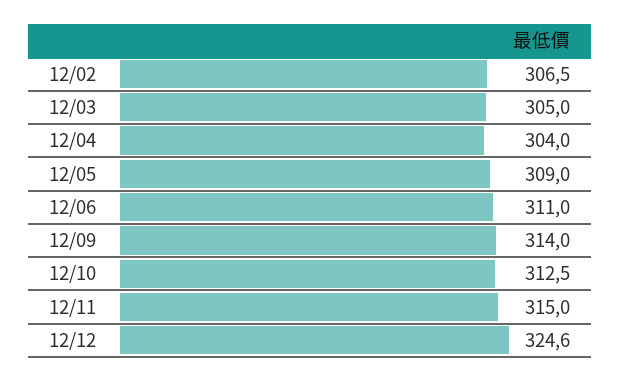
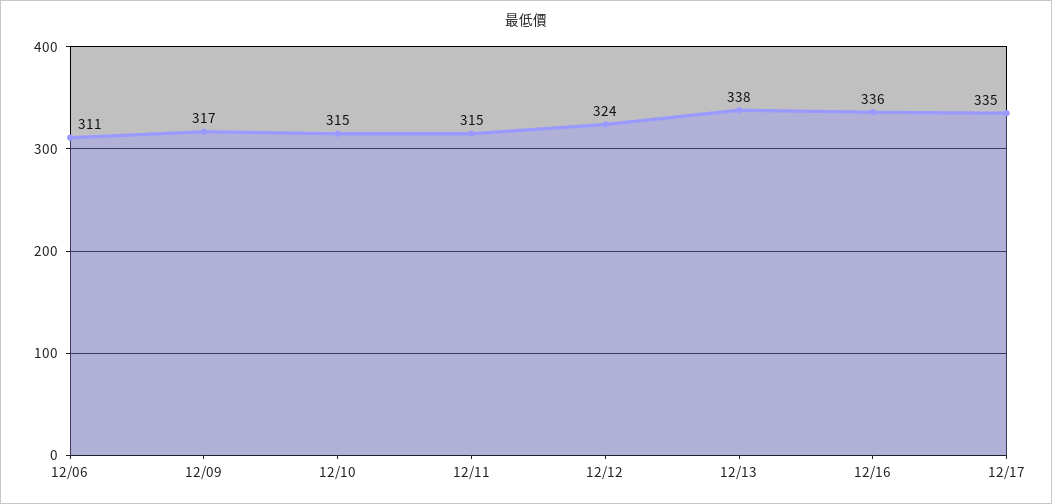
12/02: 306.5 -> none
12/03: 305 -> none
12/04: 304 -> none
12/05: 309 -> none
12/09: 314 -> 317
12/10: 312.5 -> 315
12/12: 324.6 -> 324
12/13: none -> 338
12/16: none -> 336
12/17: none -> 335

